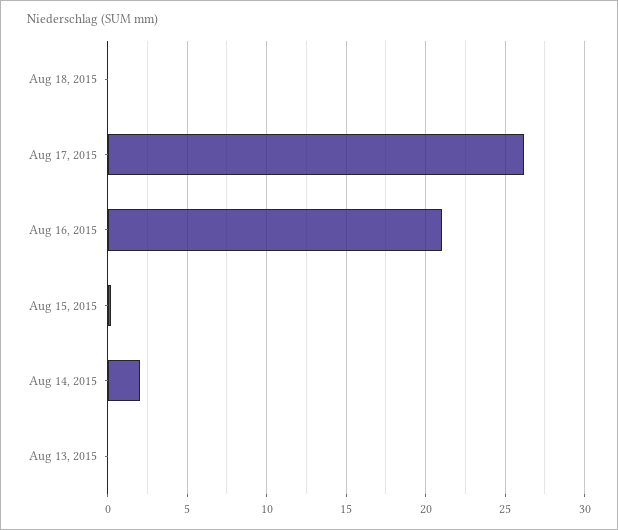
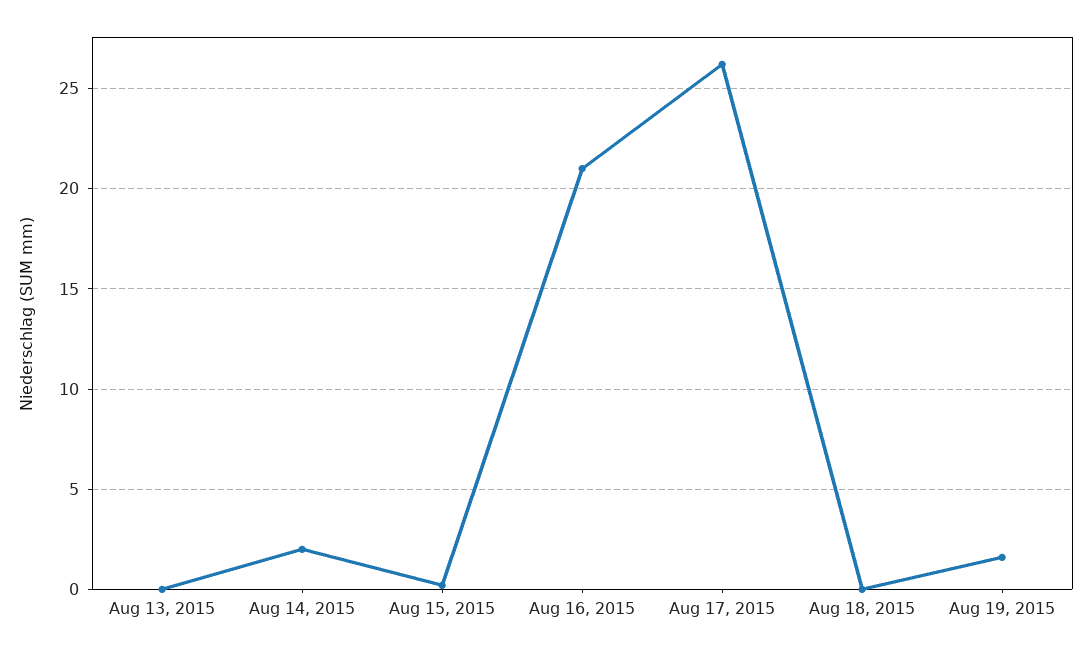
Aug 19, 2015: none -> 1.5

